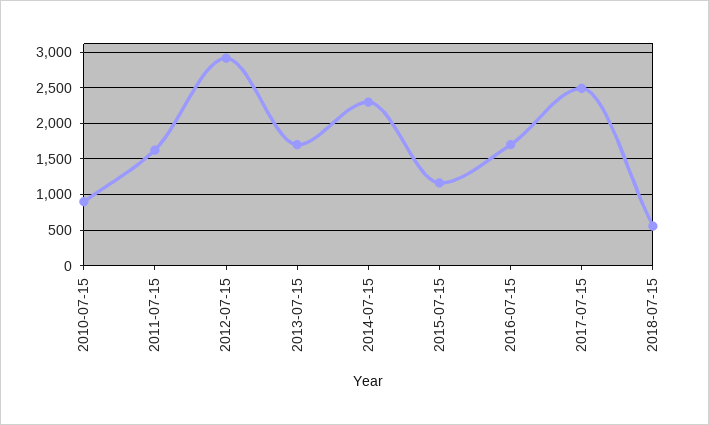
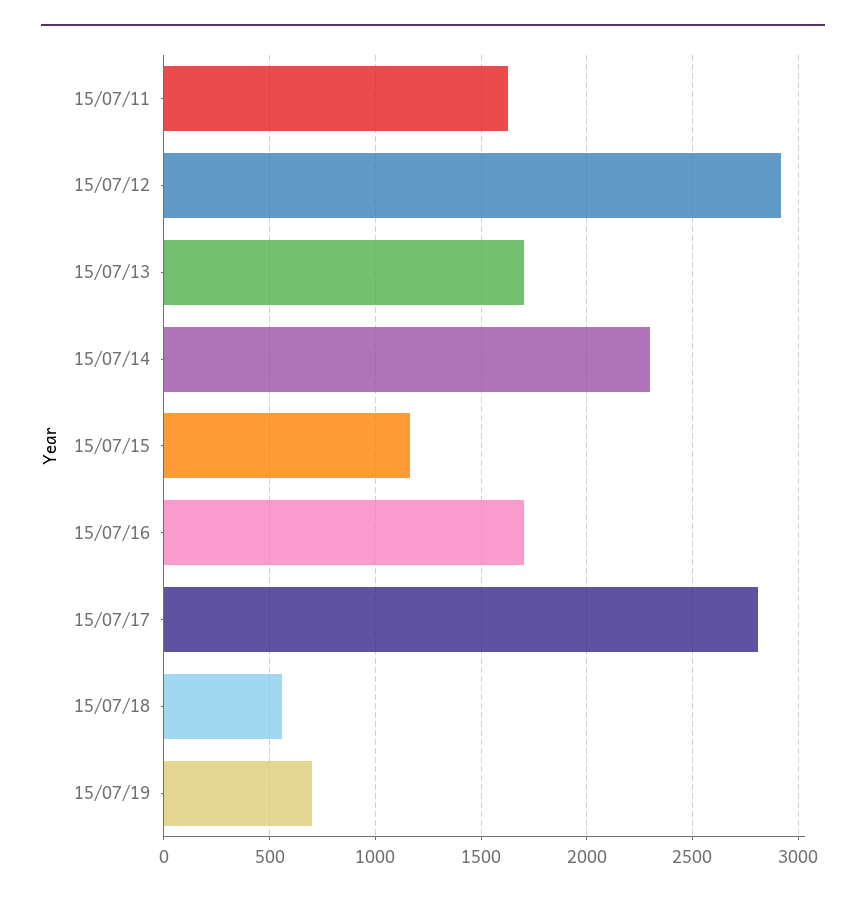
2010-07-15: 900 -> none
2017-07-15: 2500 -> 2800
15/07/19: none -> 700

